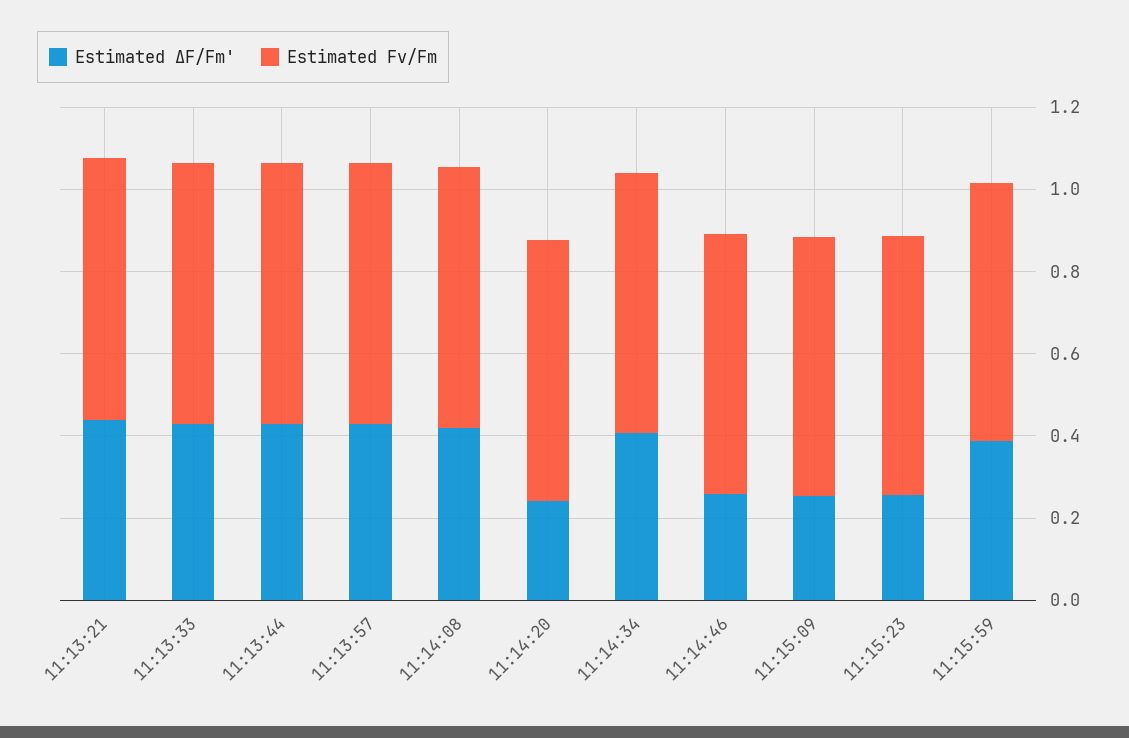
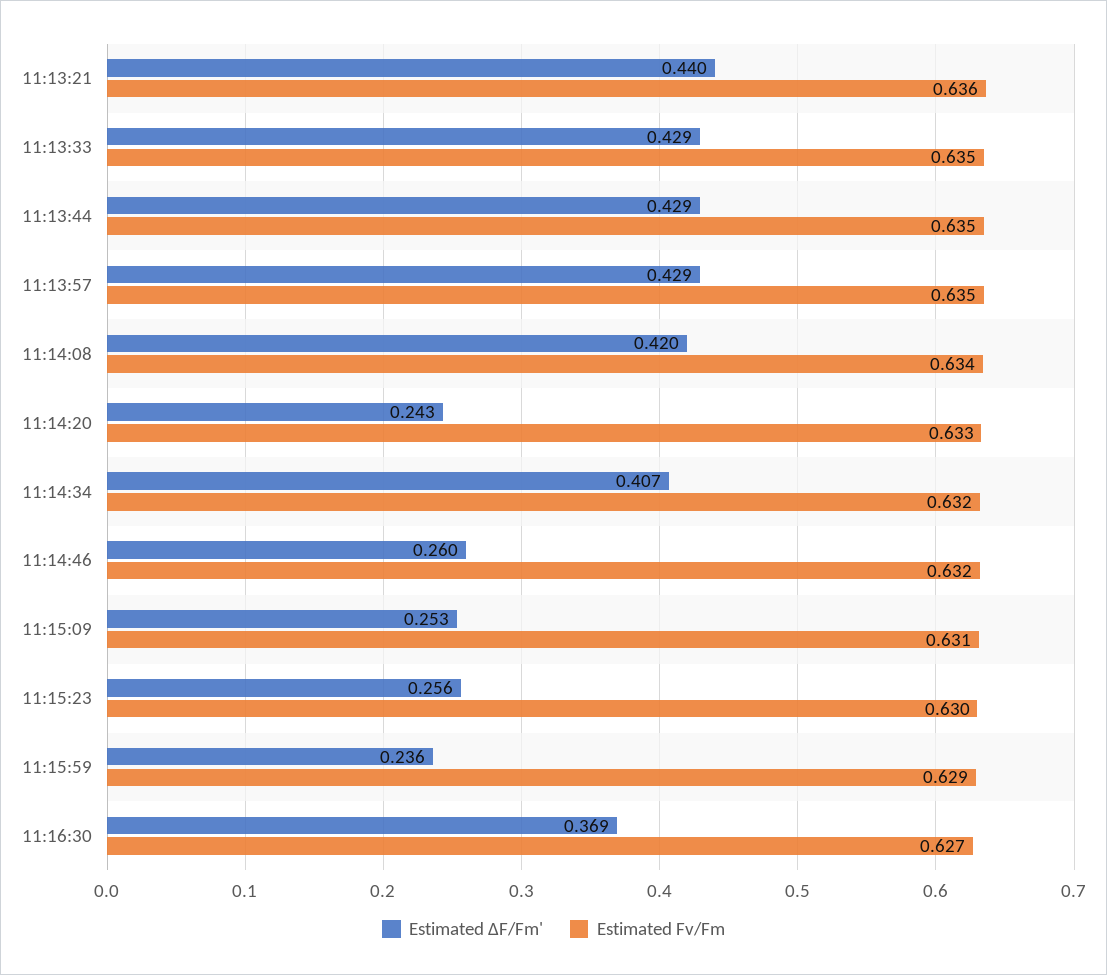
Estimated ΔF/Fm', 11:15:59: 0.4 -> 0.236
Estimated ΔF/Fm', 11:16:30: none -> 0.369
Estimated Fv/Fm, 11:16:30: none -> 0.627

